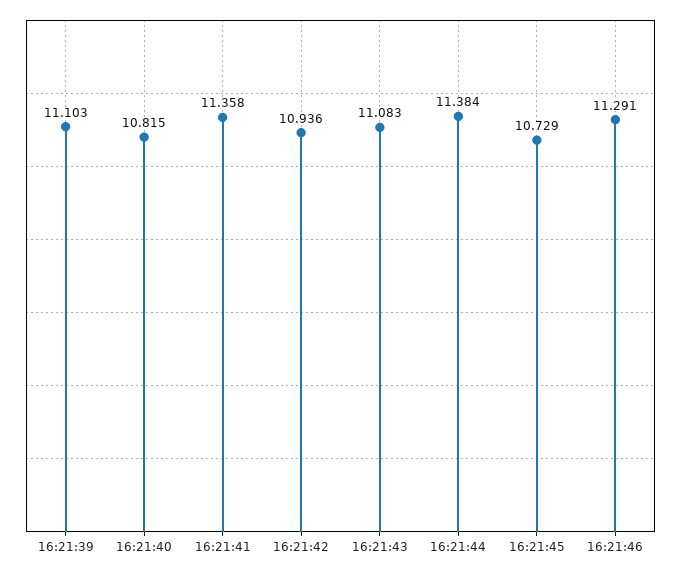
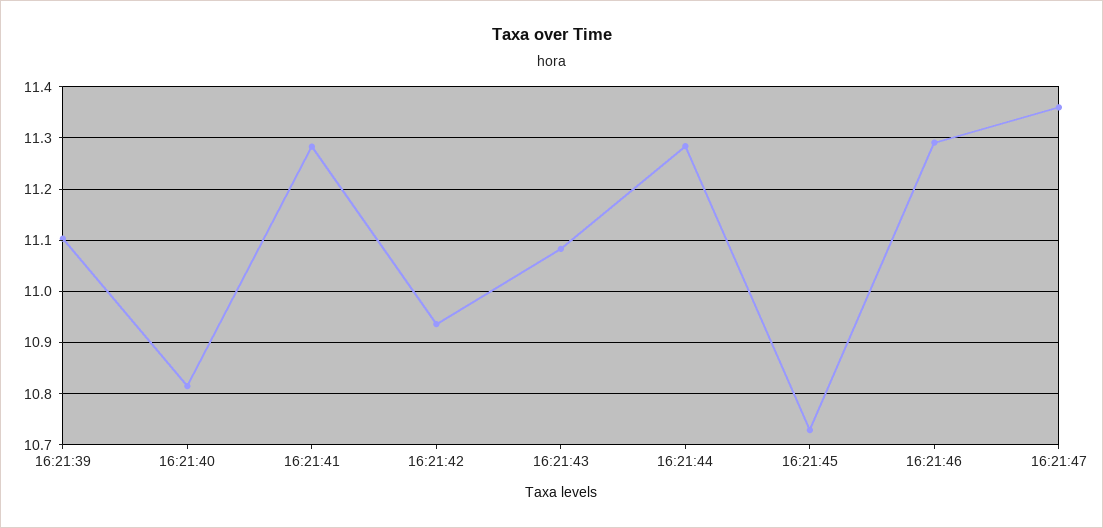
16:21:41: 11.358 -> 11.28
16:21:44: 11.384 -> 11.28
16:21:47: none -> 11.36

